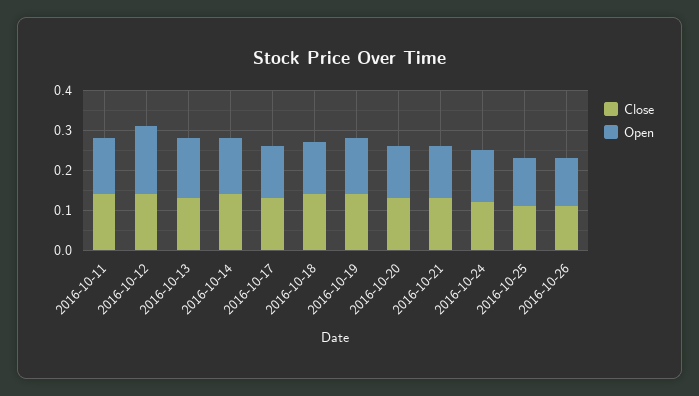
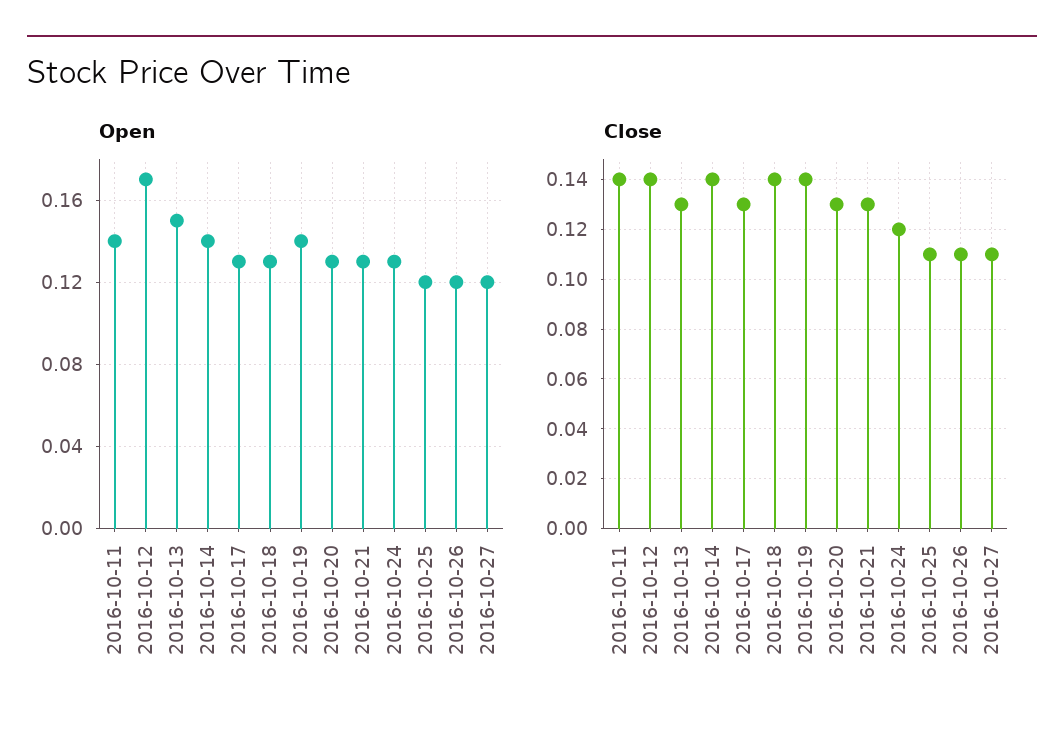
Open, 2016-10-27: none -> 0.12
Close, 2016-10-27: none -> 0.11

